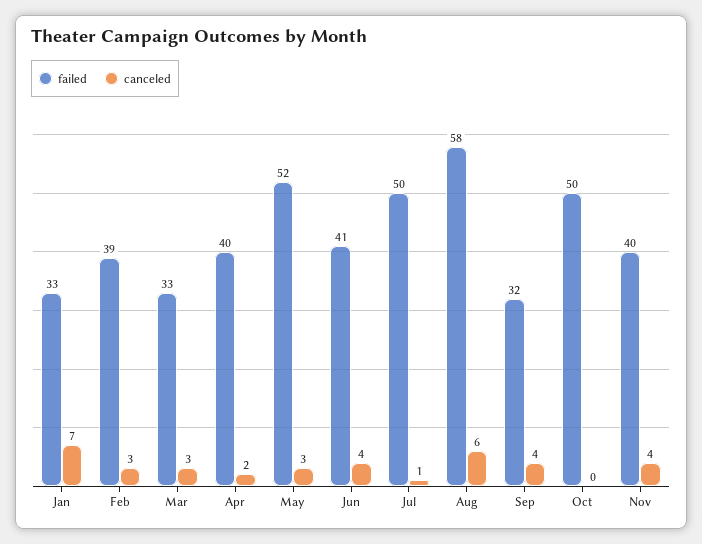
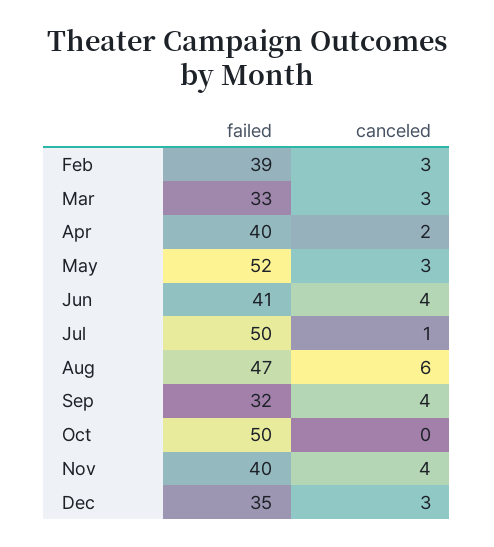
failed, Jan: 33 -> none
canceled, Jan: 7 -> none
failed, Aug: 58 -> 47
failed, Dec: none -> 35
canceled, Dec: none -> 3

